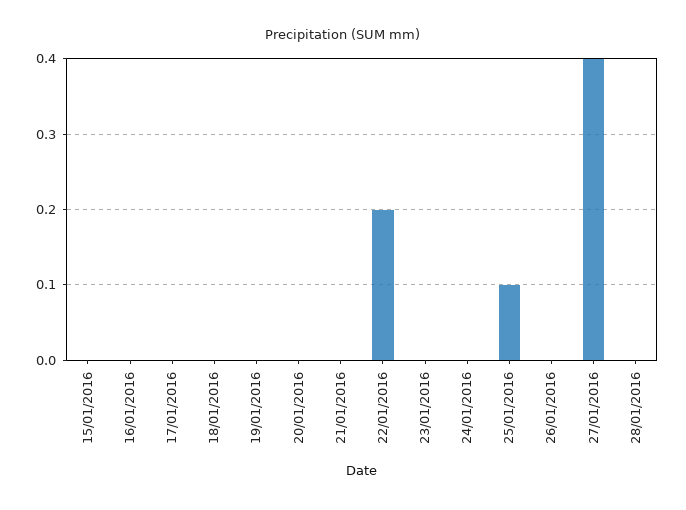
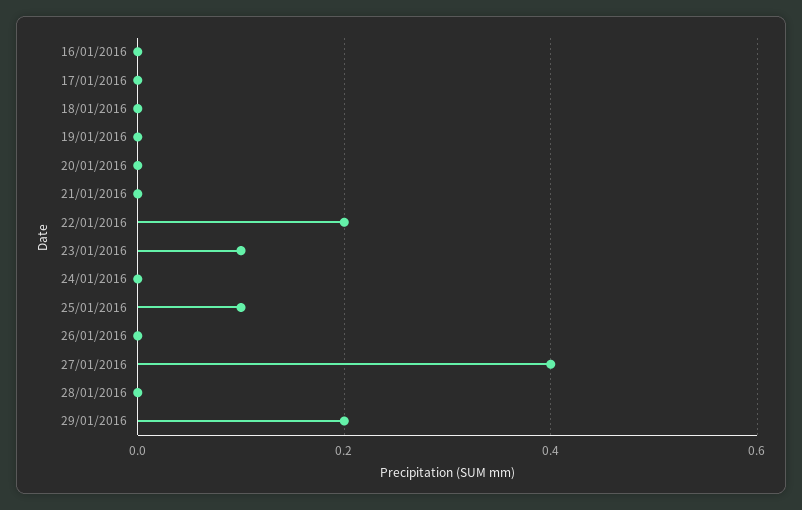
15/01/2016: 0 -> none
23/01/2016: 0 -> 0.1
29/01/2016: none -> 0.2

